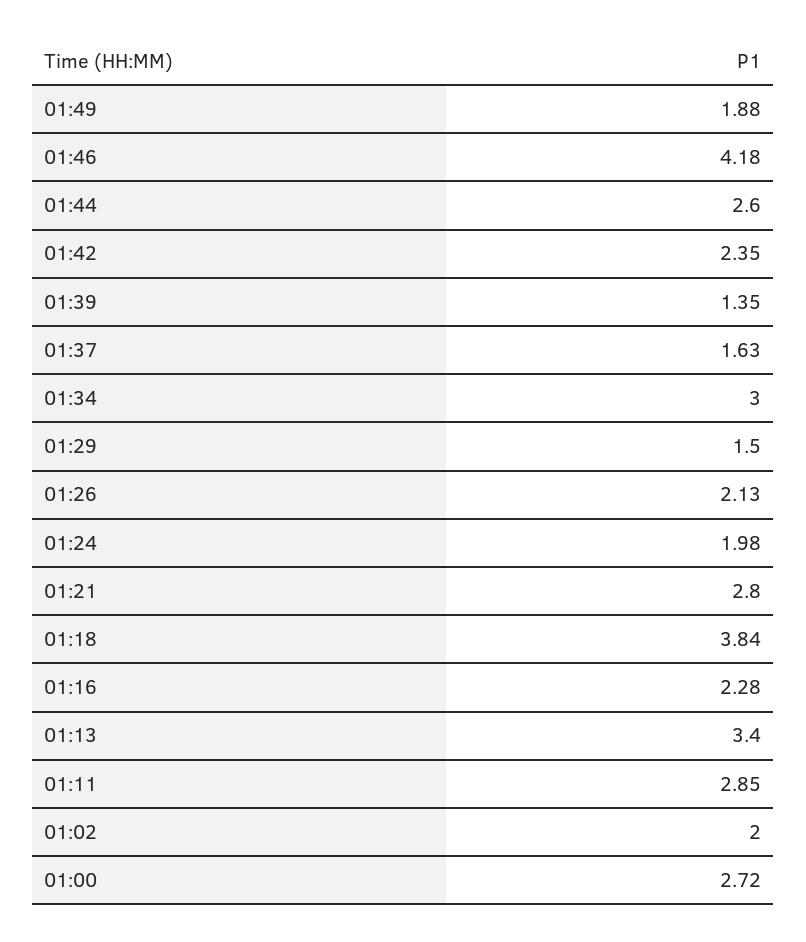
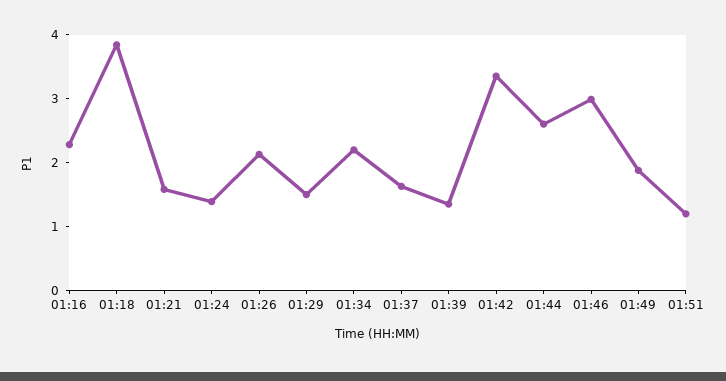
01:46: 4.18 -> 3
01:42: 2.35 -> 3.4
01:34: 3 -> 2.2
01:24: 1.98 -> 1.4
01:21: 2.8 -> 1.6
01:13: 3.4 -> none
01:11: 2.85 -> none
01:02: 2 -> none
01:00: 2.72 -> none
01:51: none -> 1.2

